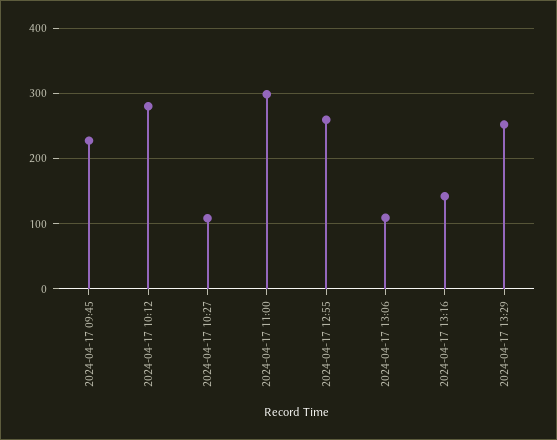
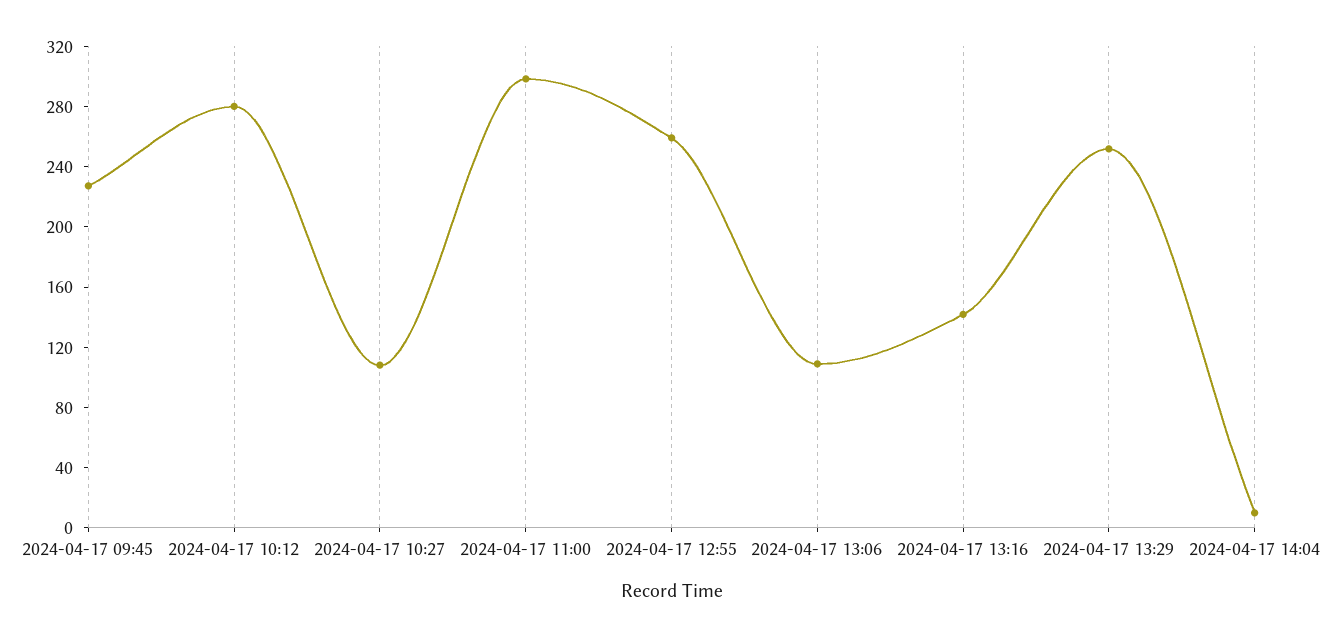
2024-04-17 14:04: none -> 10

